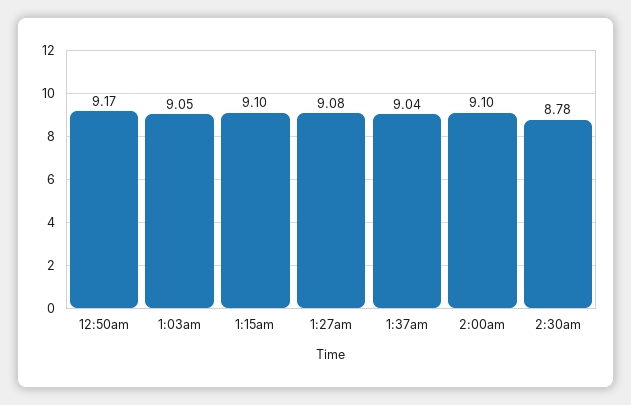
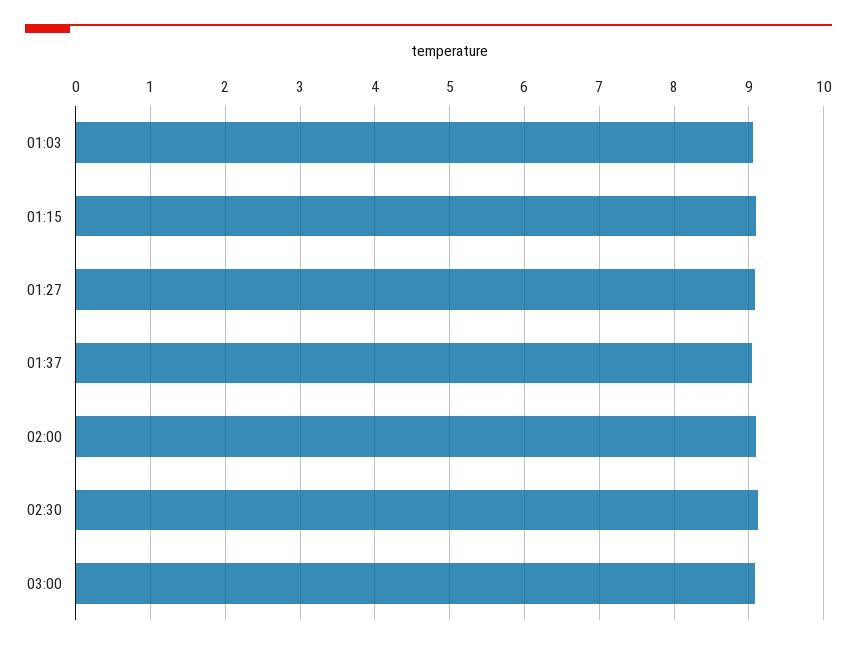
12:50am: 9.17 -> none
2:30am: 8.78 -> 9.1
03:00: none -> 9.1

